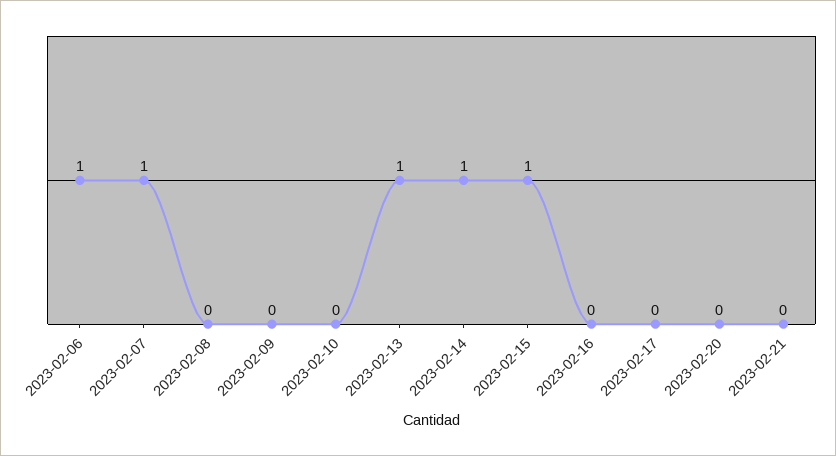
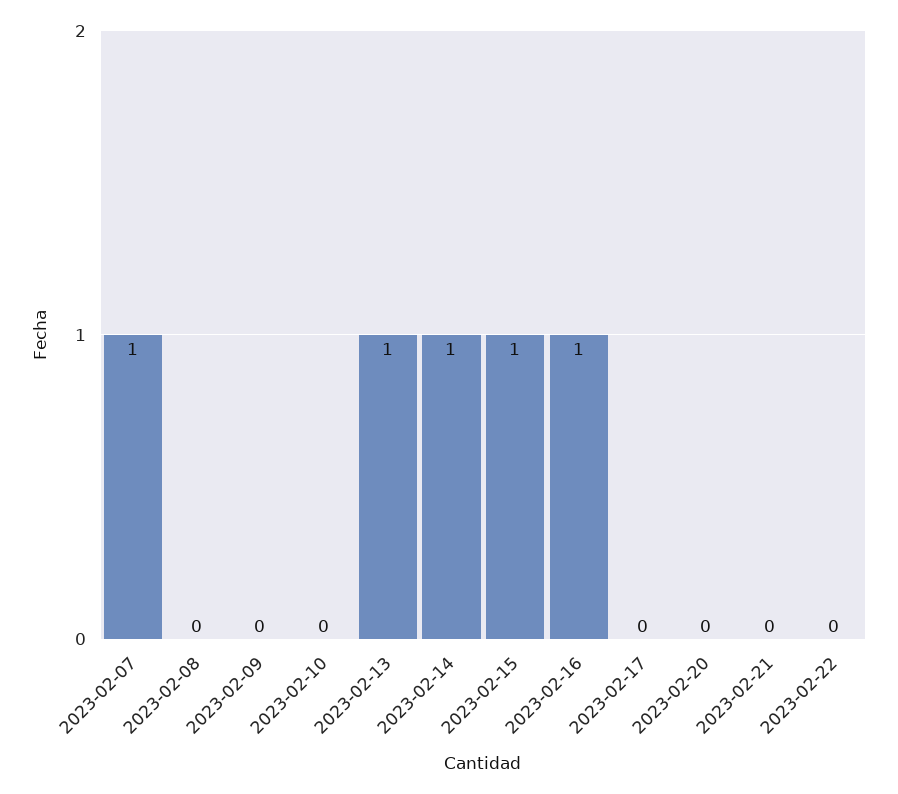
2023-02-06: 1 -> none
2023-02-16: 0 -> 1
2023-02-22: none -> 0

